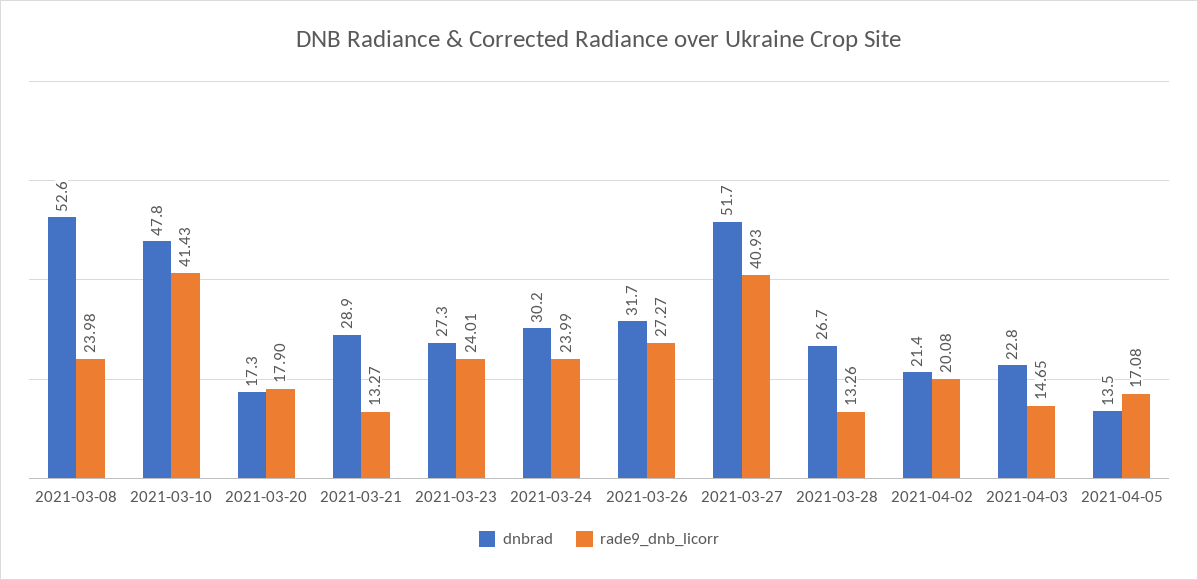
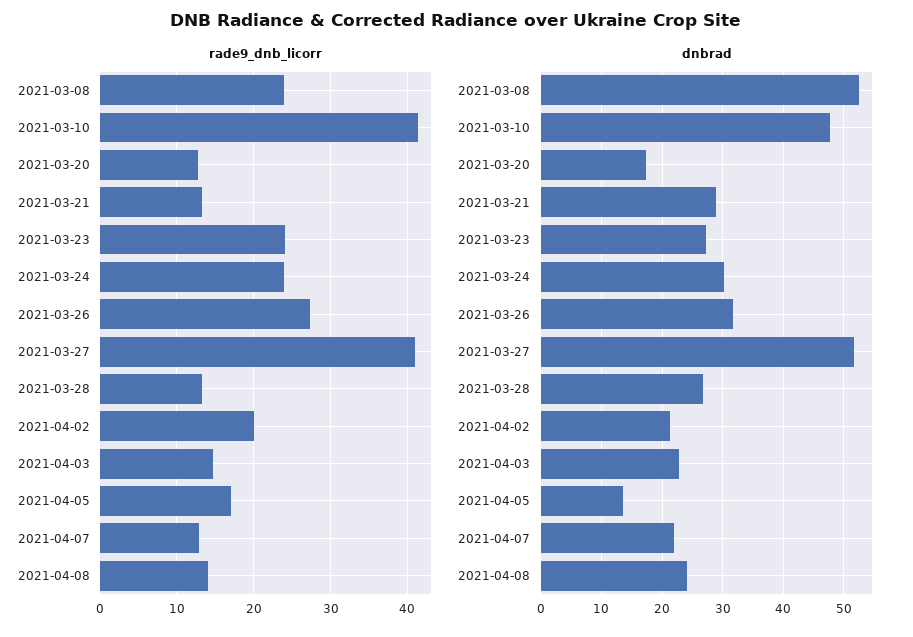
rade9_dnb_licorr, 2021-03-20: 17.9 -> 13
rade9_dnb_licorr, 2021-04-07: none -> 13
rade9_dnb_licorr, 2021-04-08: none -> 14
dnbrad, 2021-04-07: none -> 22
dnbrad, 2021-04-08: none -> 24

